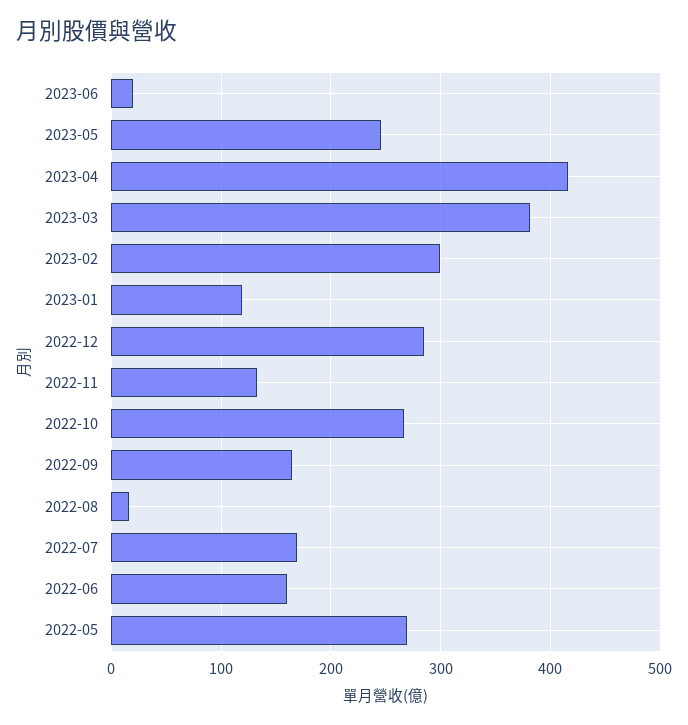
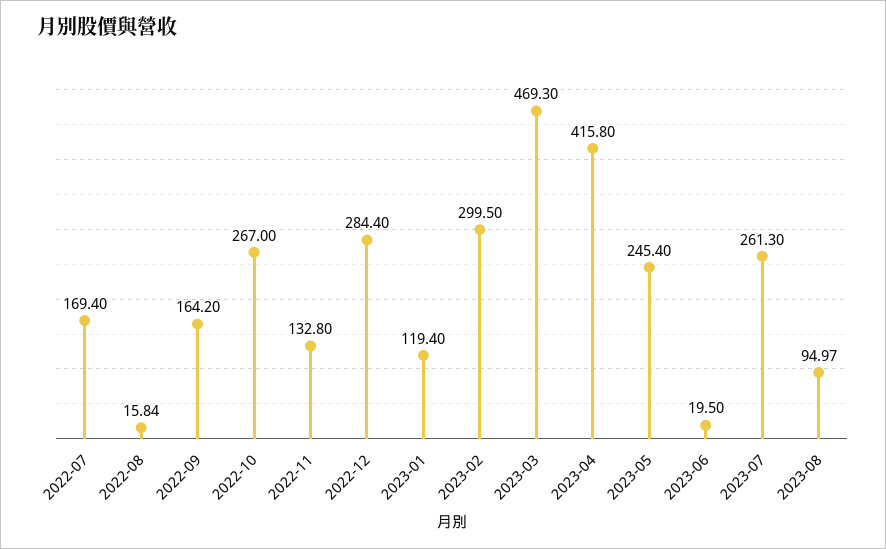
2023-03: 380 -> 469.3
2022-06: 160 -> none
2022-05: 270 -> none
2023-07: none -> 261.3
2023-08: none -> 94.97

